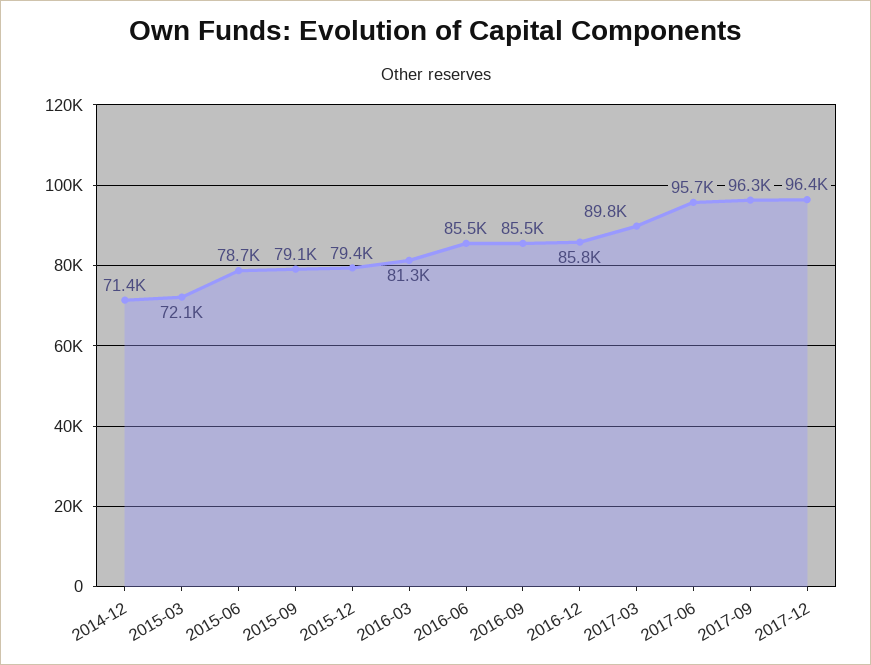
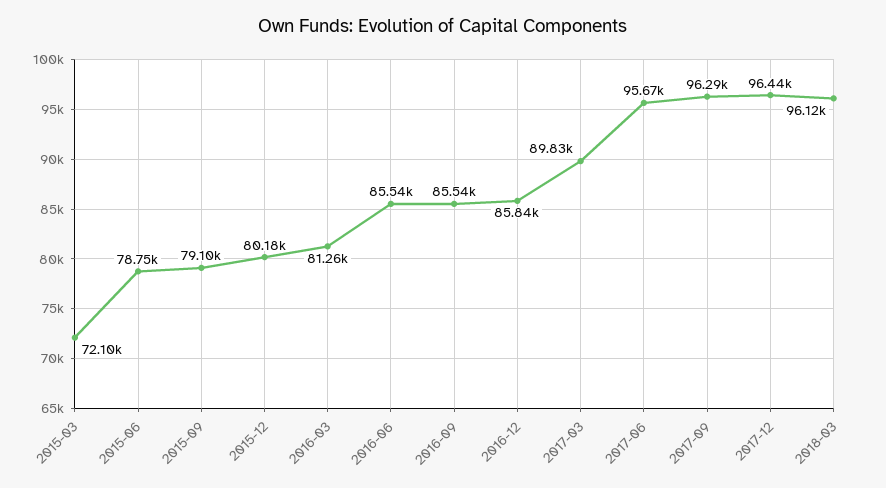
2014-12: 71400 -> none
2015-12: 79400 -> 80180
2018-03: none -> 96120

